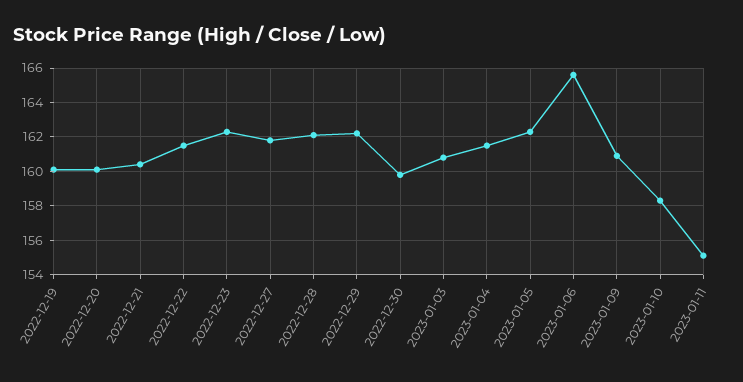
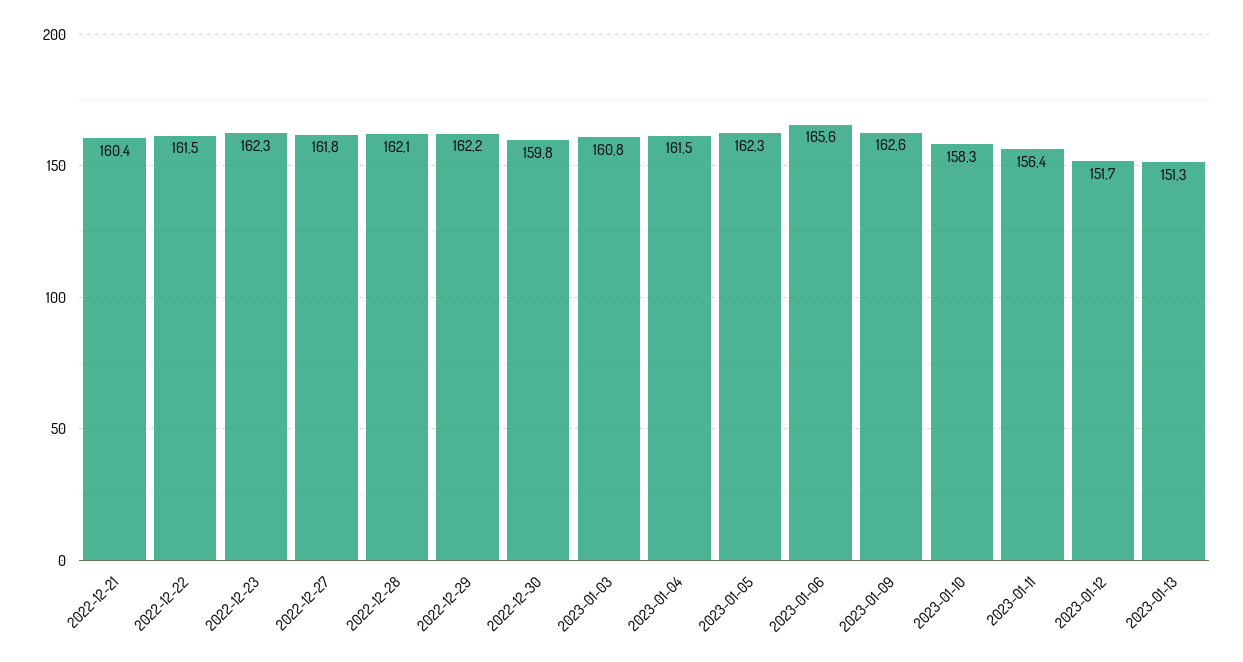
2022-12-19: 160 -> none
2022-12-20: 160 -> none
2023-01-09: 161 -> 162.6
2023-01-11: 155 -> 156.4
2023-01-12: none -> 151.7
2023-01-13: none -> 151.3

